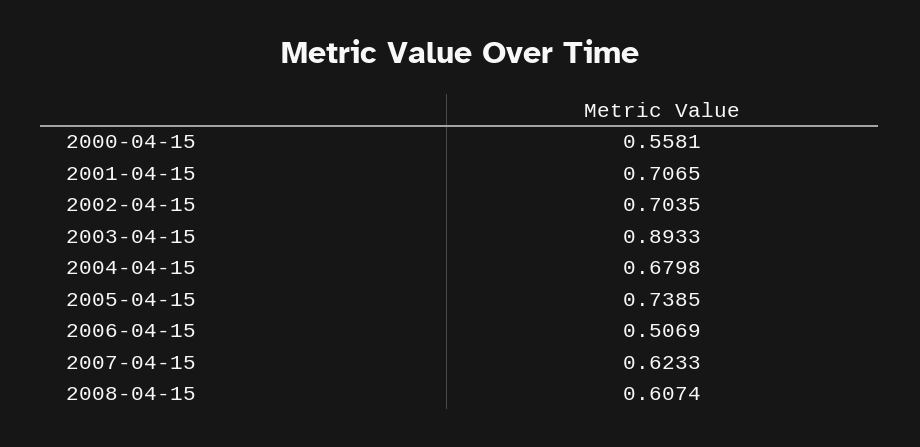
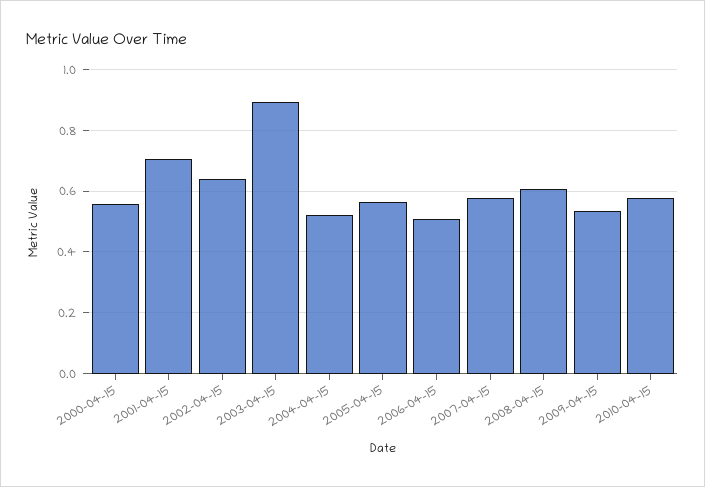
2002-04-15: 0.7035 -> 0.64
2004-04-15: 0.6798 -> 0.52
2005-04-15: 0.7385 -> 0.56
2007-04-15: 0.6233 -> 0.58
2009-04-15: none -> 0.54
2010-04-15: none -> 0.58

